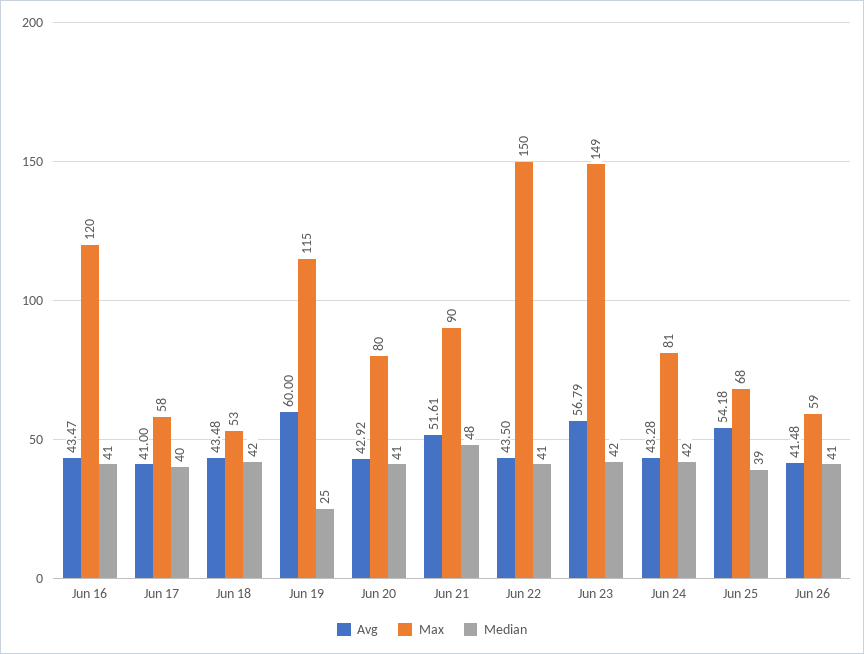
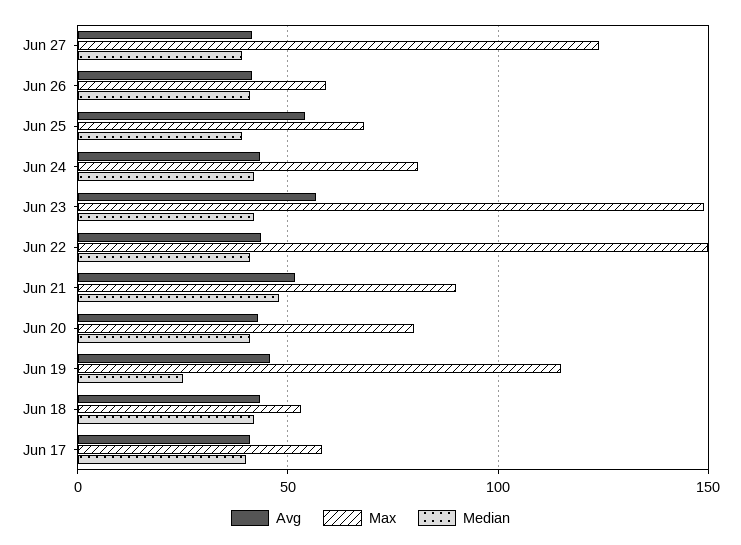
Avg, Jun 16: 43.47 -> none
Max, Jun 16: 120 -> none
Median, Jun 16: 41 -> none
Avg, Jun 19: 60 -> 45
Avg, Jun 27: none -> 40
Max, Jun 27: none -> 125
Median, Jun 27: none -> 40

